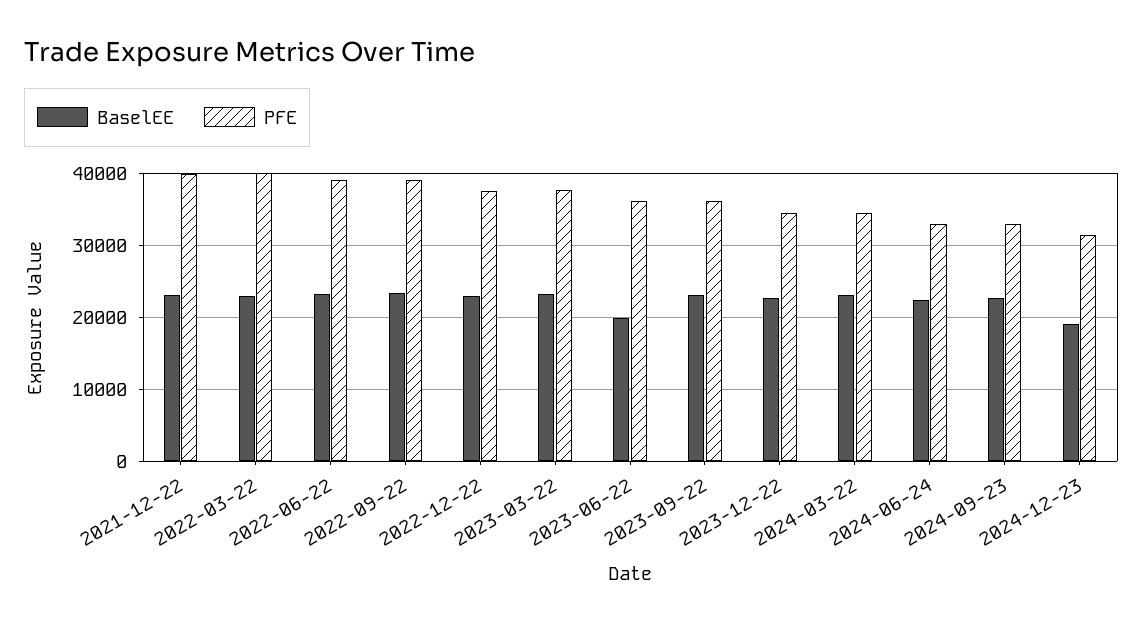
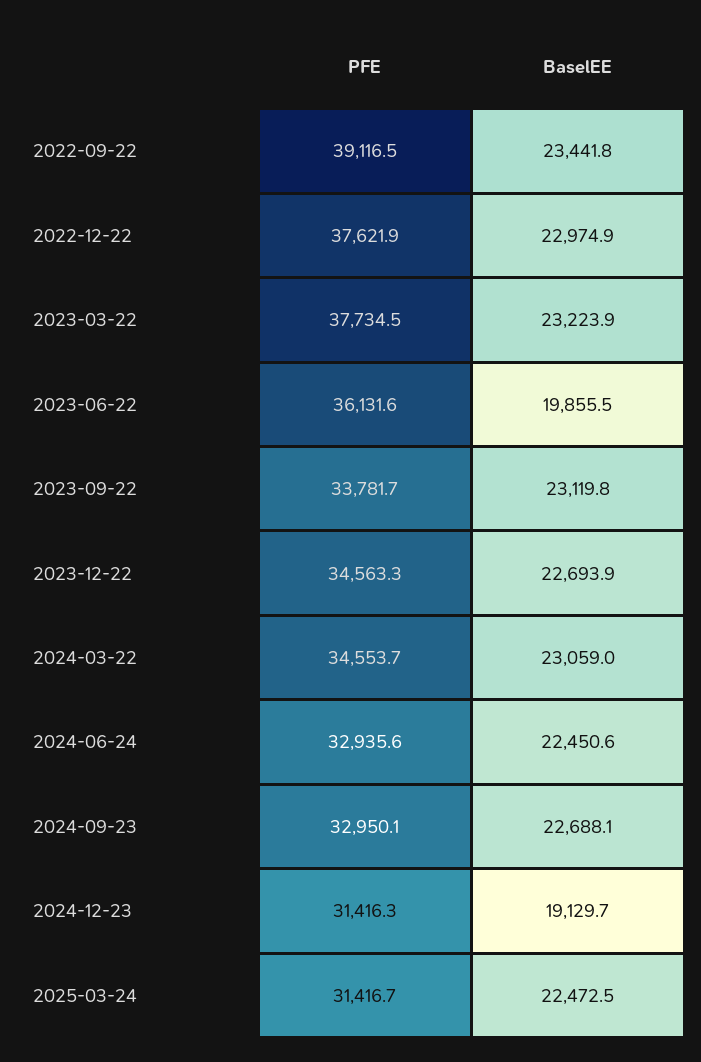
BaselEE, 2021-12-22: 23000 -> none
PFE, 2021-12-22: 40000 -> none
BaselEE, 2022-03-22: 23000 -> none
PFE, 2022-03-22: 40000 -> none
BaselEE, 2022-06-22: 23000 -> none
PFE, 2022-06-22: 39000 -> none
PFE, 2023-09-22: 36000 -> 33781.7
PFE, 2025-03-24: none -> 31416.7
BaselEE, 2025-03-24: none -> 22472.5

